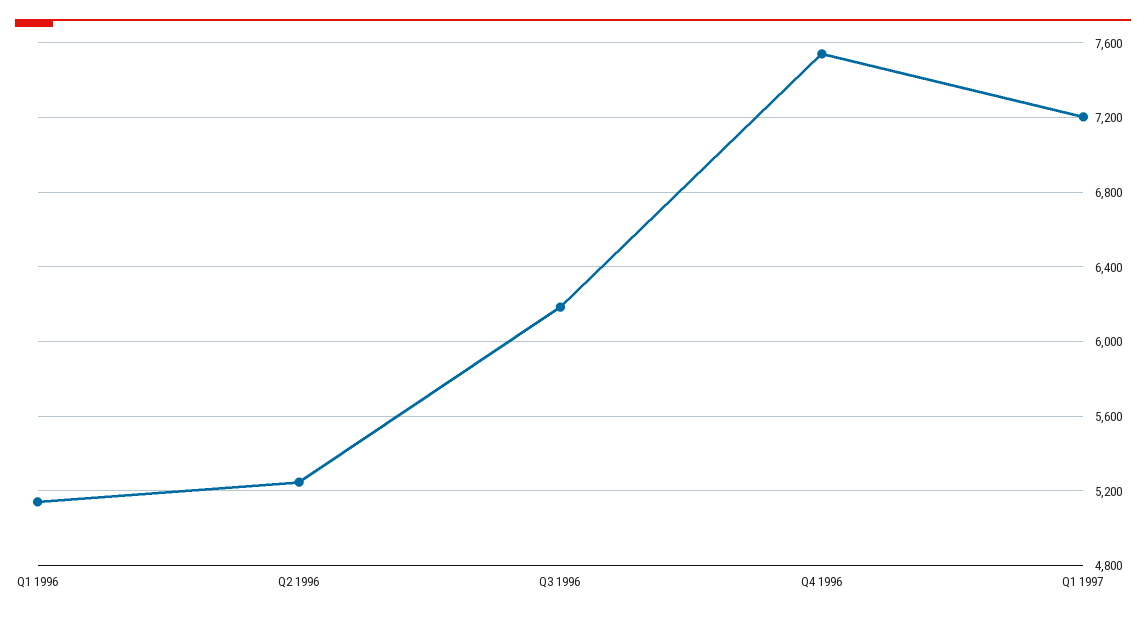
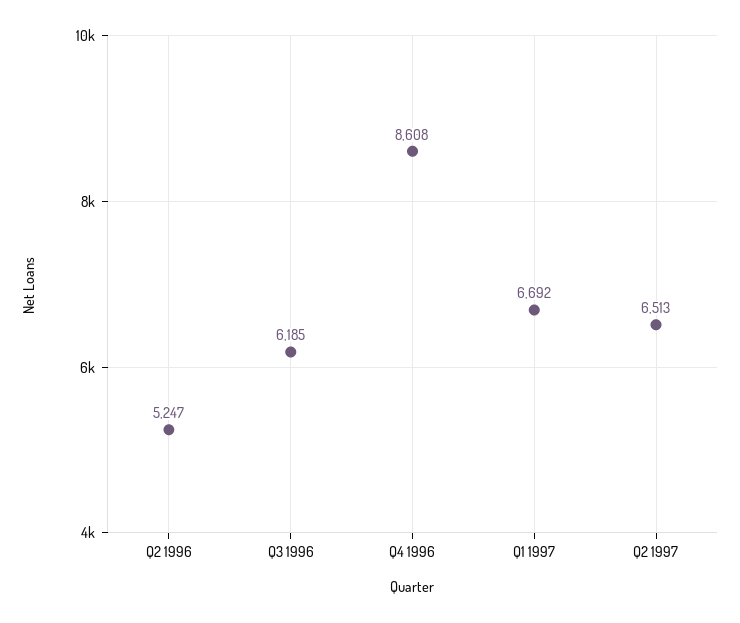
Q1 1996: 5150 -> none
Q4 1996: 7550 -> 8608
Q1 1997: 7200 -> 6692
Q2 1997: none -> 6513

